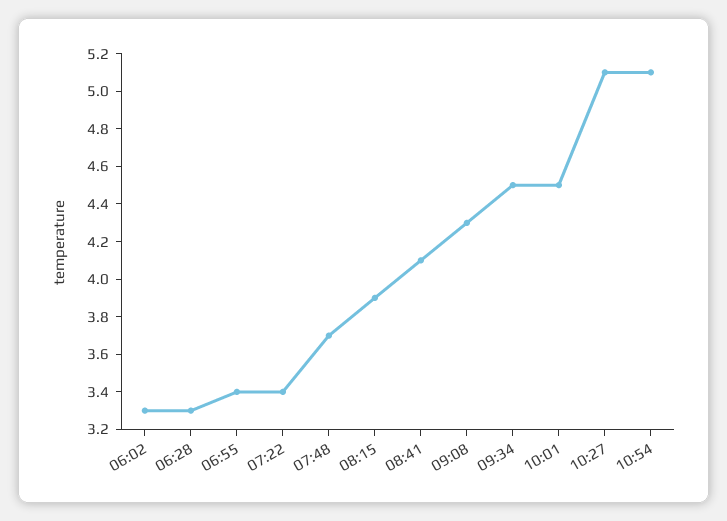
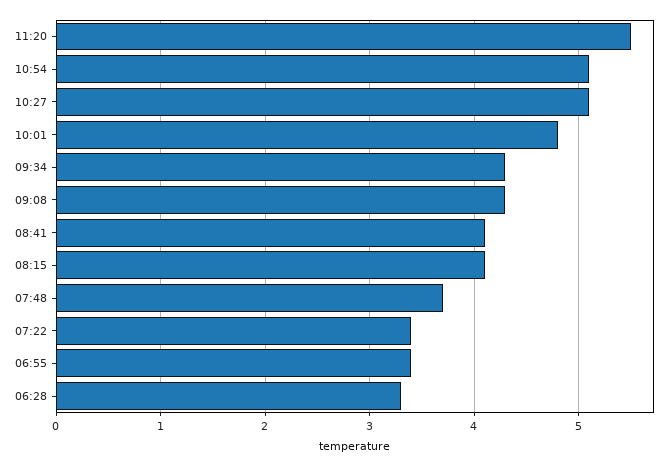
06:02: 3.3 -> none
08:15: 3.9 -> 4.1
09:34: 4.5 -> 4.3
10:01: 4.5 -> 4.8
11:20: none -> 5.5

